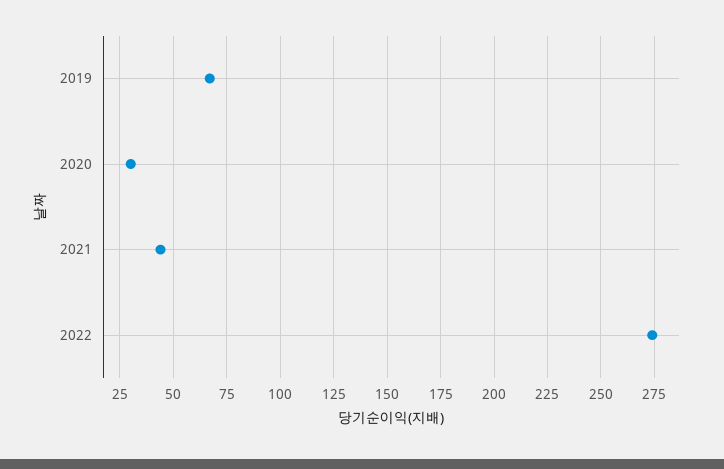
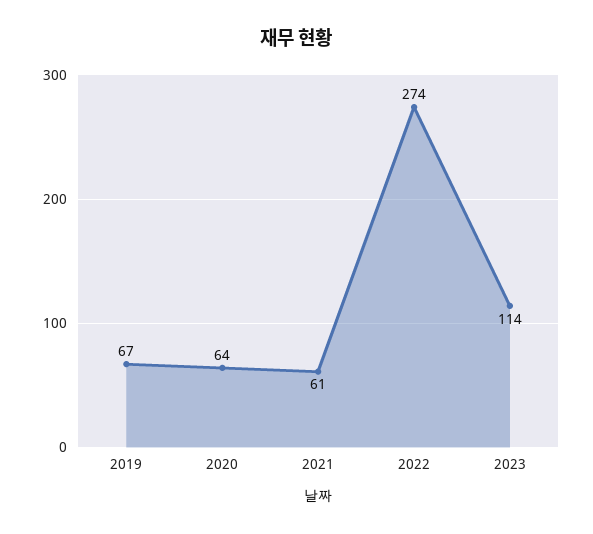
2020: 30 -> 64
2021: 45 -> 61
2023: none -> 114

